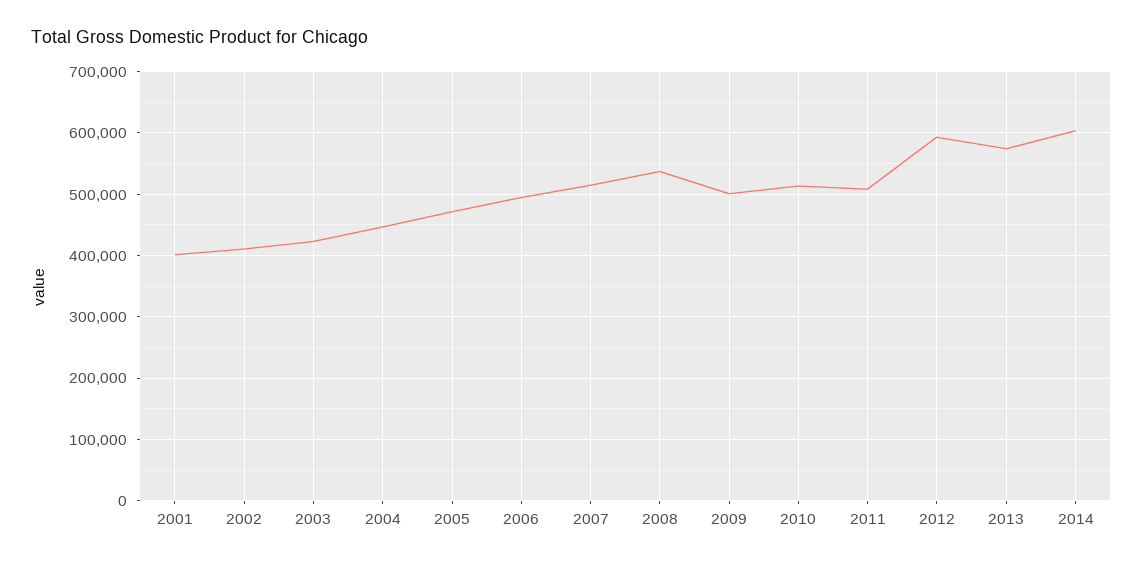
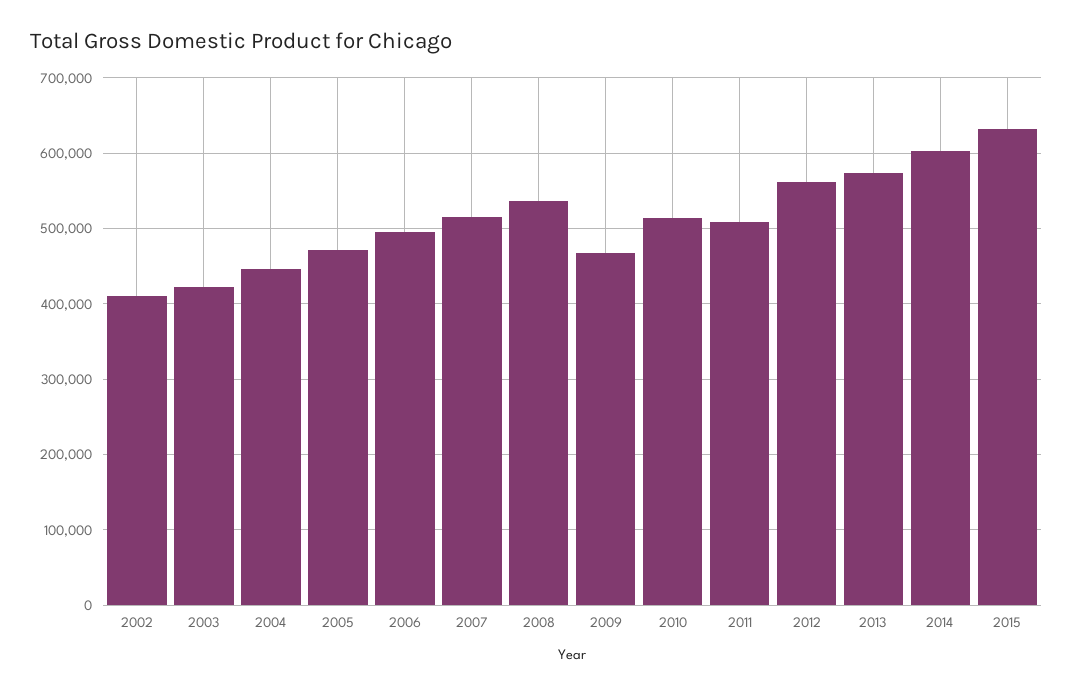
2001: 400000 -> none
2009: 500000 -> 470000
2012: 590000 -> 560000
2015: none -> 630000

